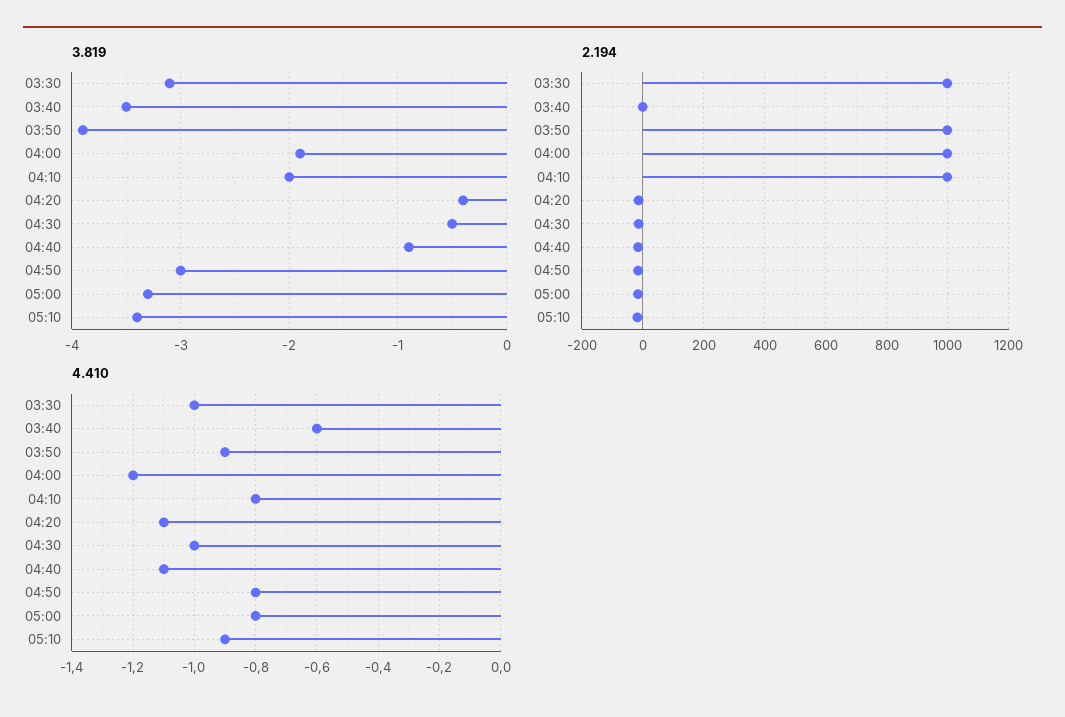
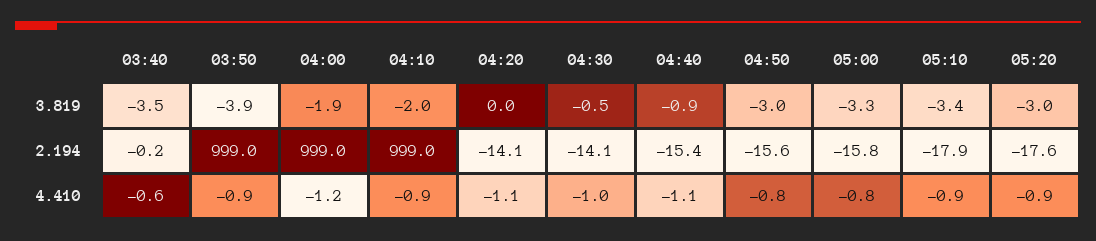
3.819, 03:30: -3.1 -> none
3.819, 04:20: -0.4 -> 0
2.194, 03:30: 1000 -> none
4.410, 03:30: -1 -> none
4.410, 04:10: -0.8 -> -0.9
3.819, 05:20: none -> -3
2.194, 05:20: none -> -17.6
4.410, 05:20: none -> -0.9

